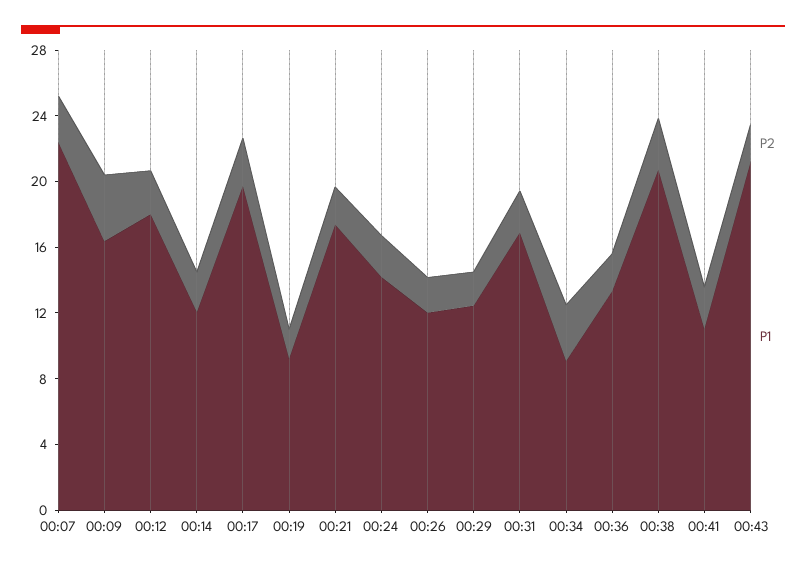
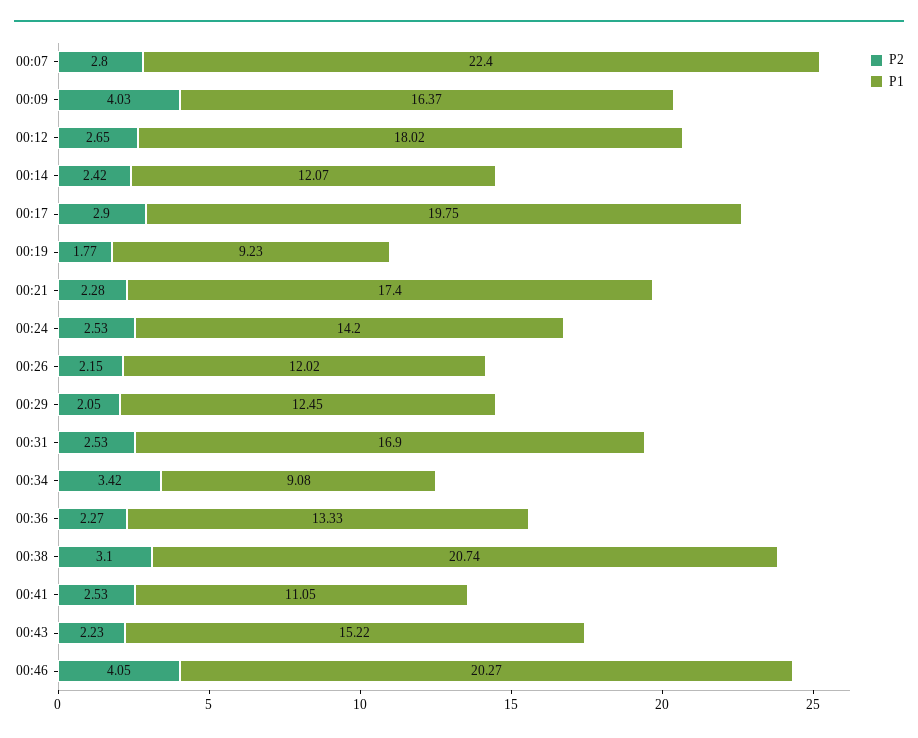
P1, 00:43: 21 -> 15.22
P2, 00:46: none -> 4.05
P1, 00:46: none -> 20.27

